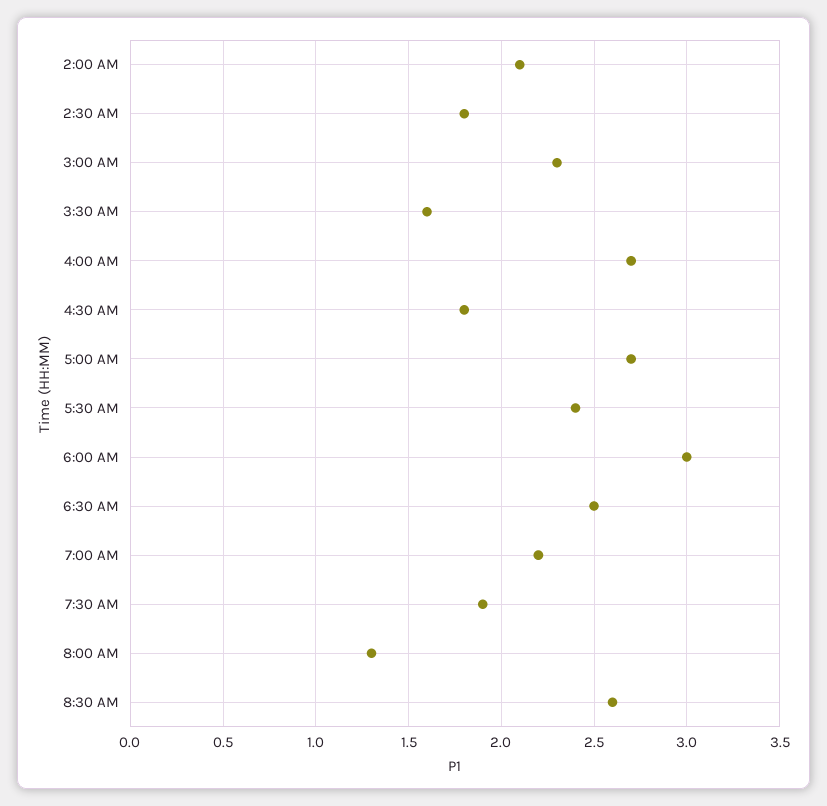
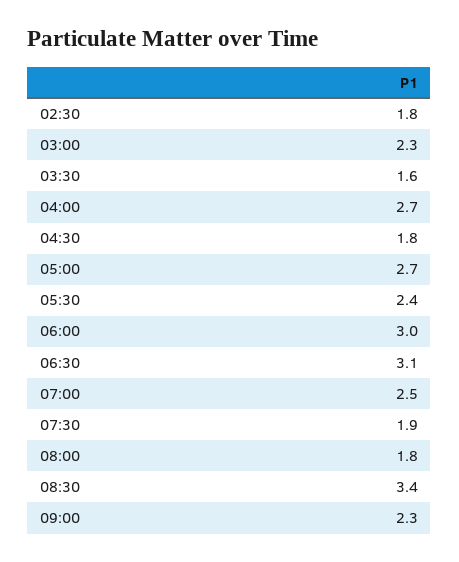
2:00 AM: 2.1 -> none
6:30 AM: 2.5 -> 3.1
7:00 AM: 2.2 -> 2.5
8:00 AM: 1.3 -> 1.8
8:30 AM: 2.6 -> 3.4
09:00: none -> 2.3

